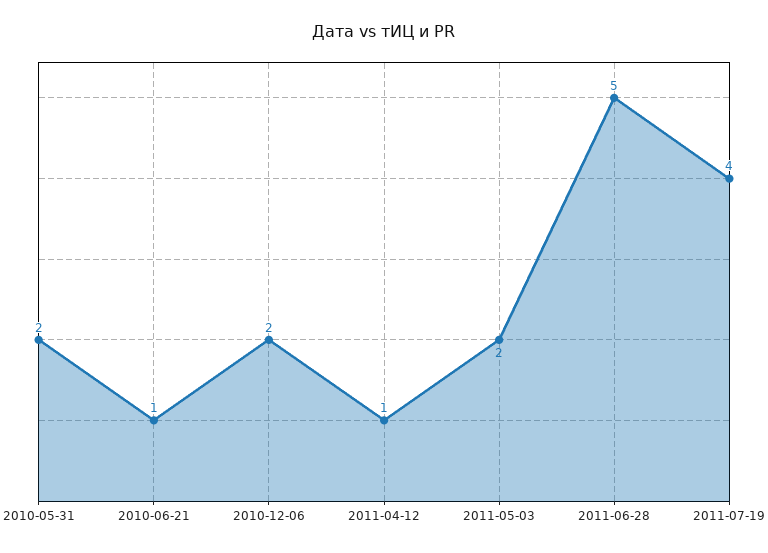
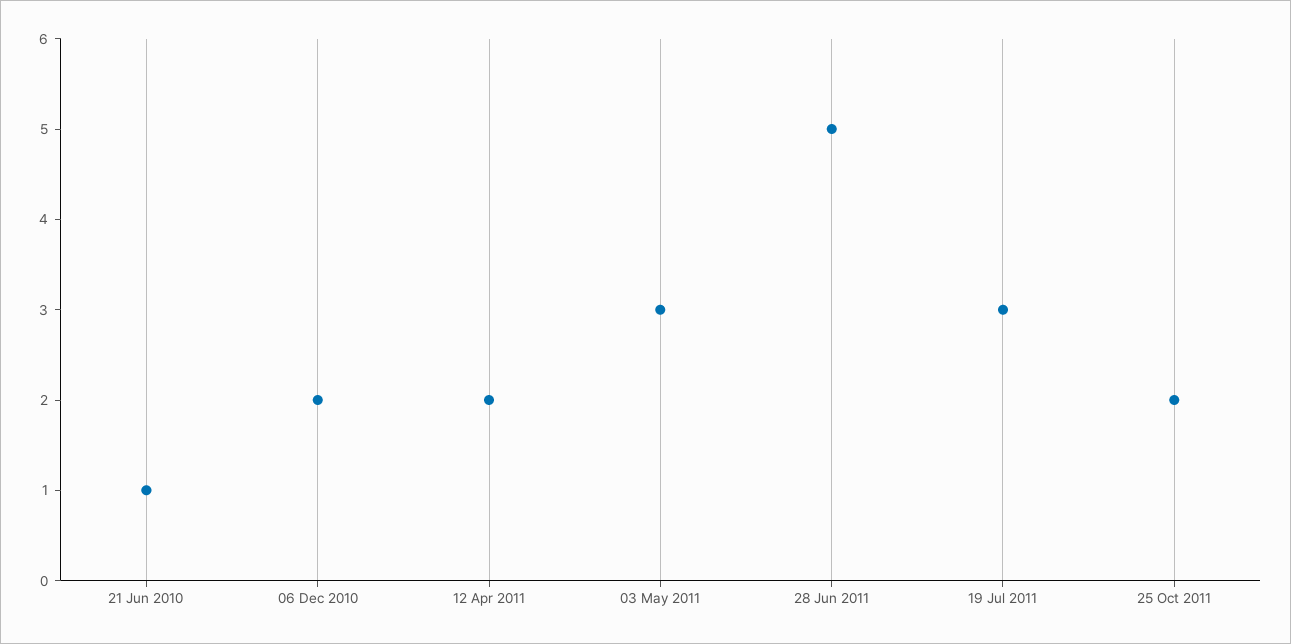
2010-05-31: 2 -> none
2011-04-12: 1 -> 2
2011-05-03: 2 -> 3
2011-07-19: 4 -> 3
25 Oct 2011: none -> 2

